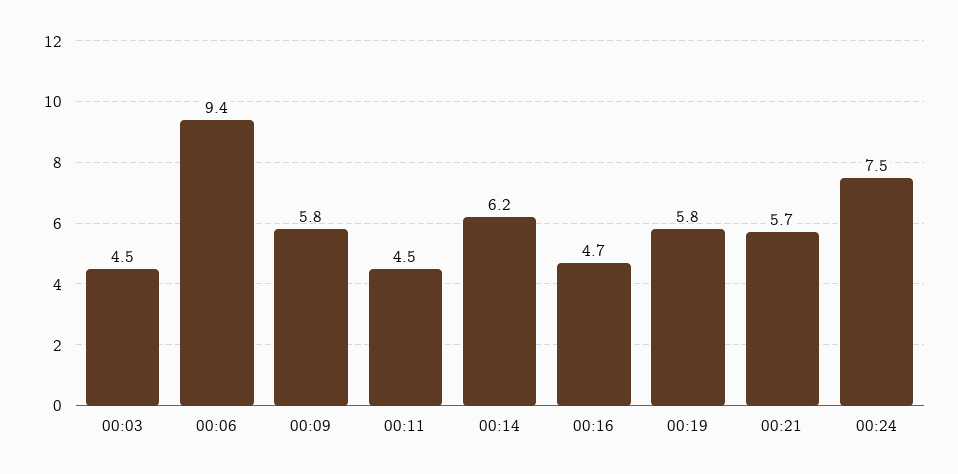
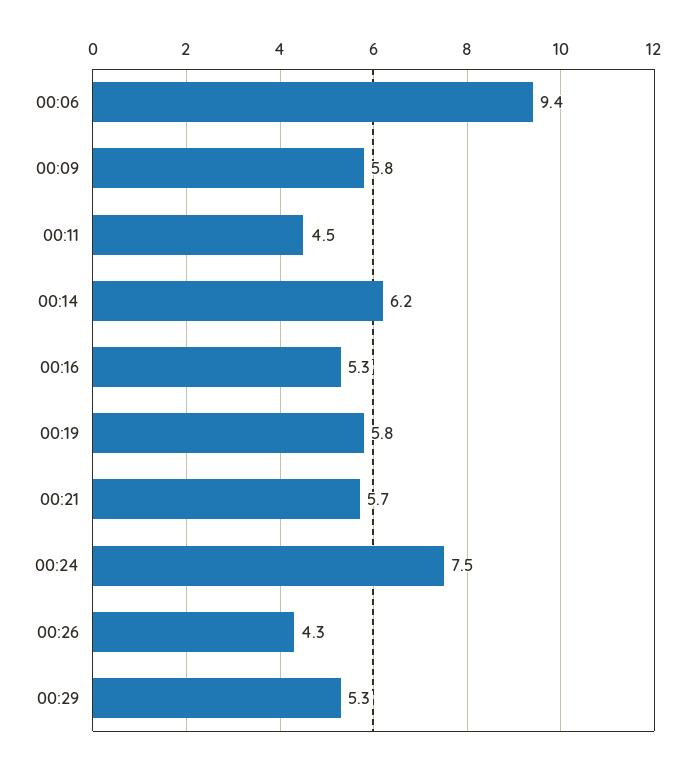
00:03: 4.5 -> none
00:16: 4.7 -> 5.3
00:26: none -> 4.3
00:29: none -> 5.3

